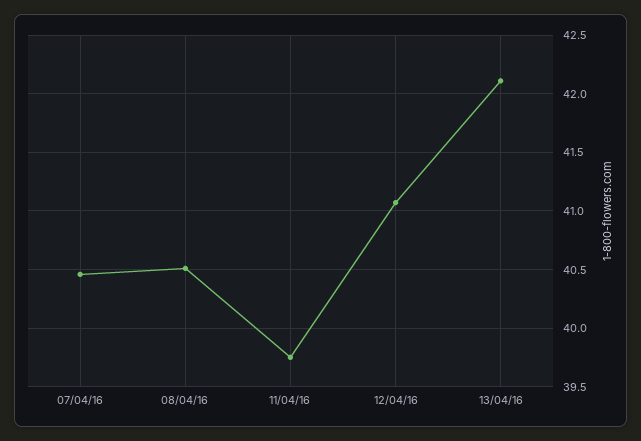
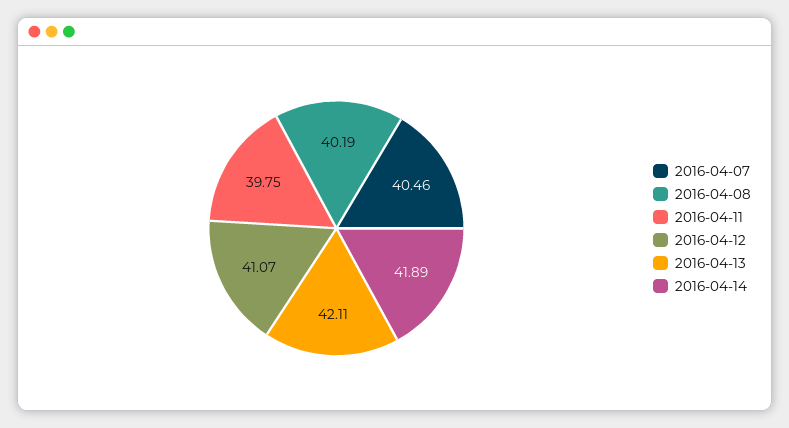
08/04/16: 40.5 -> 40.19
2016-04-14: none -> 41.89

